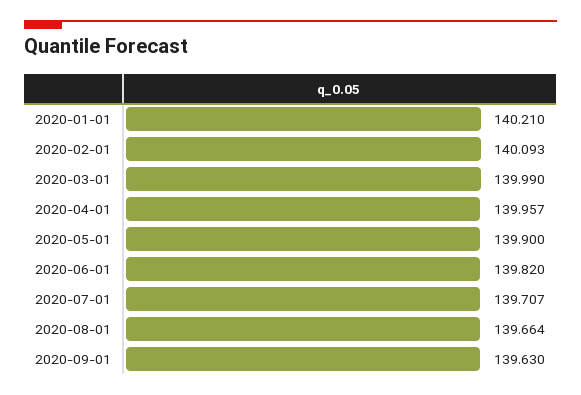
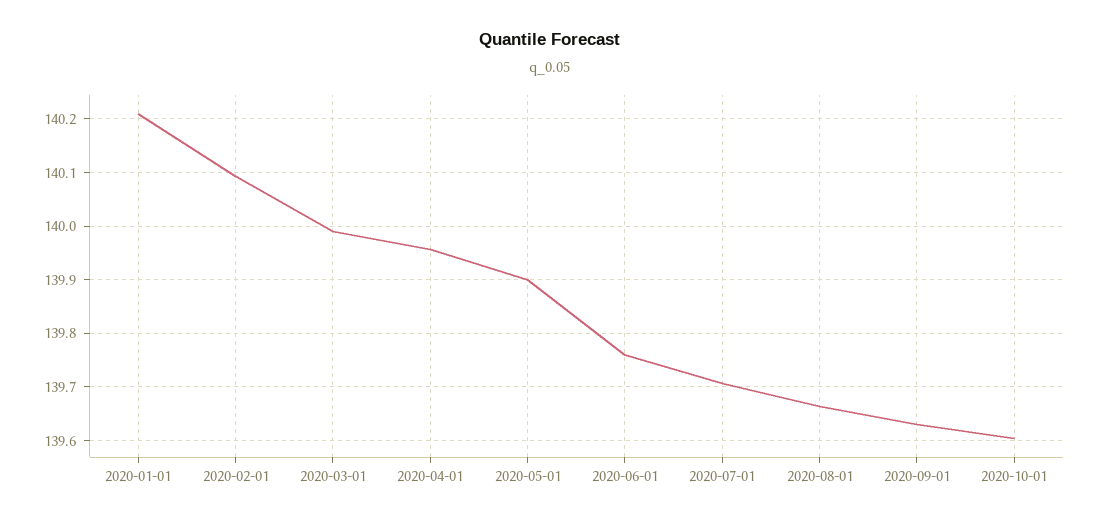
2020-06-01: 139.82 -> 139.76
2020-10-01: none -> 139.6

